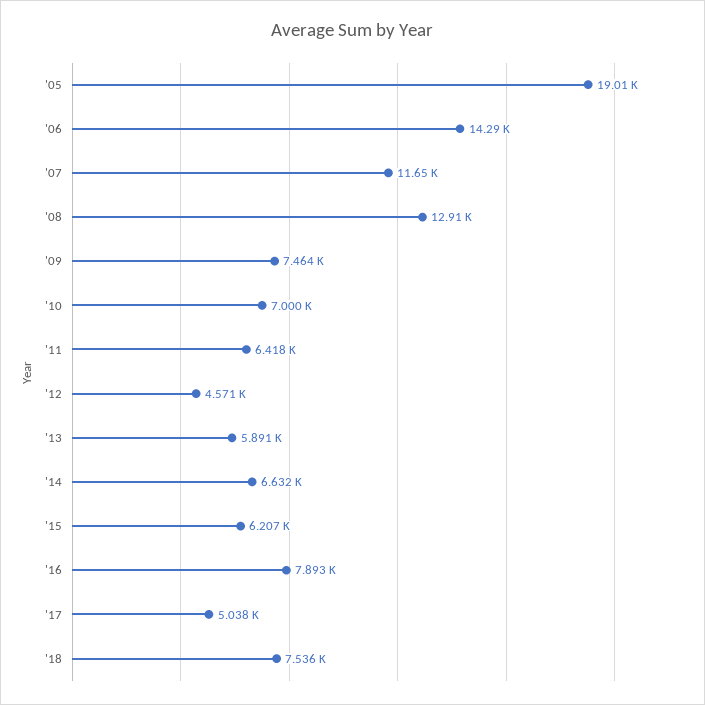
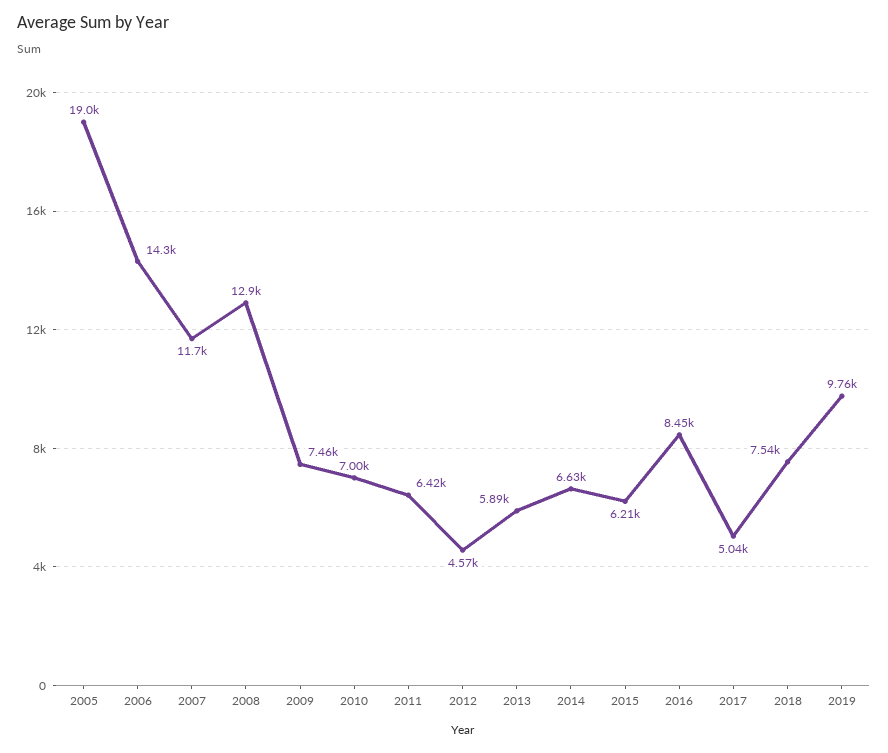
'16: 7893 -> 8450
2019: none -> 9760

